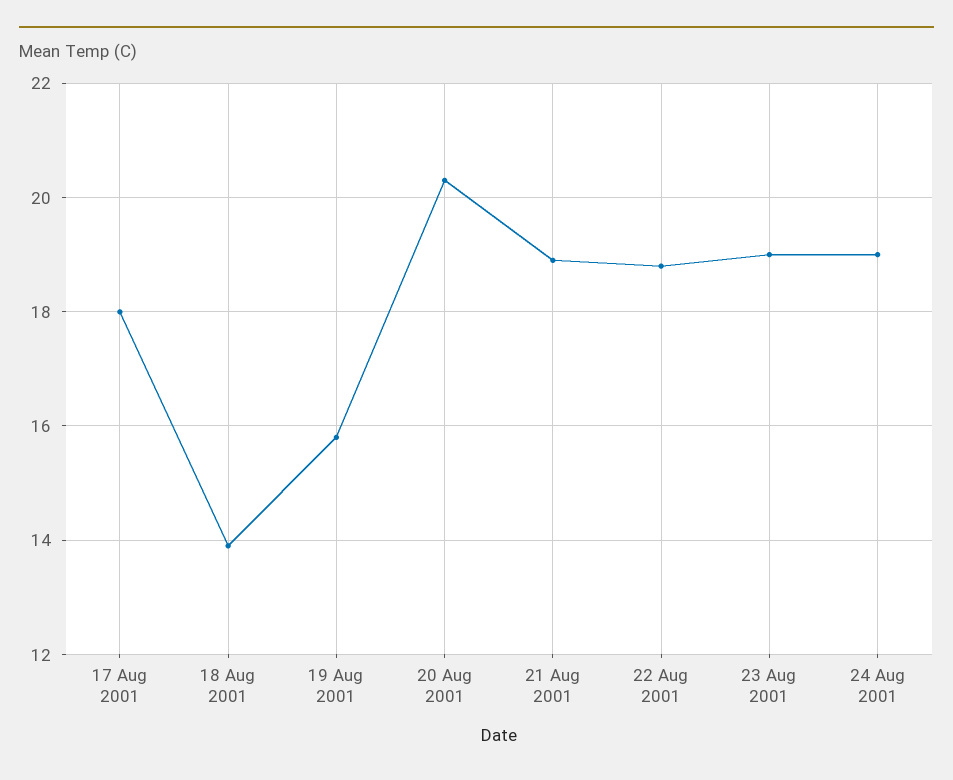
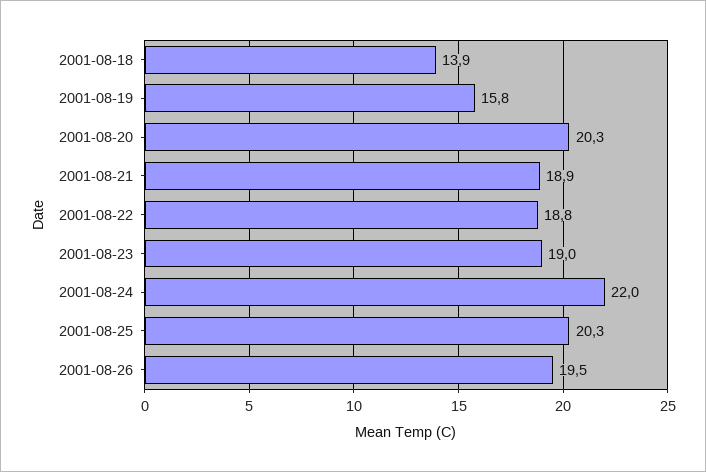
17 Aug 2001: 18 -> none
24 Aug 2001: 19 -> 22
2001-08-25: none -> 20.3
2001-08-26: none -> 19.5

